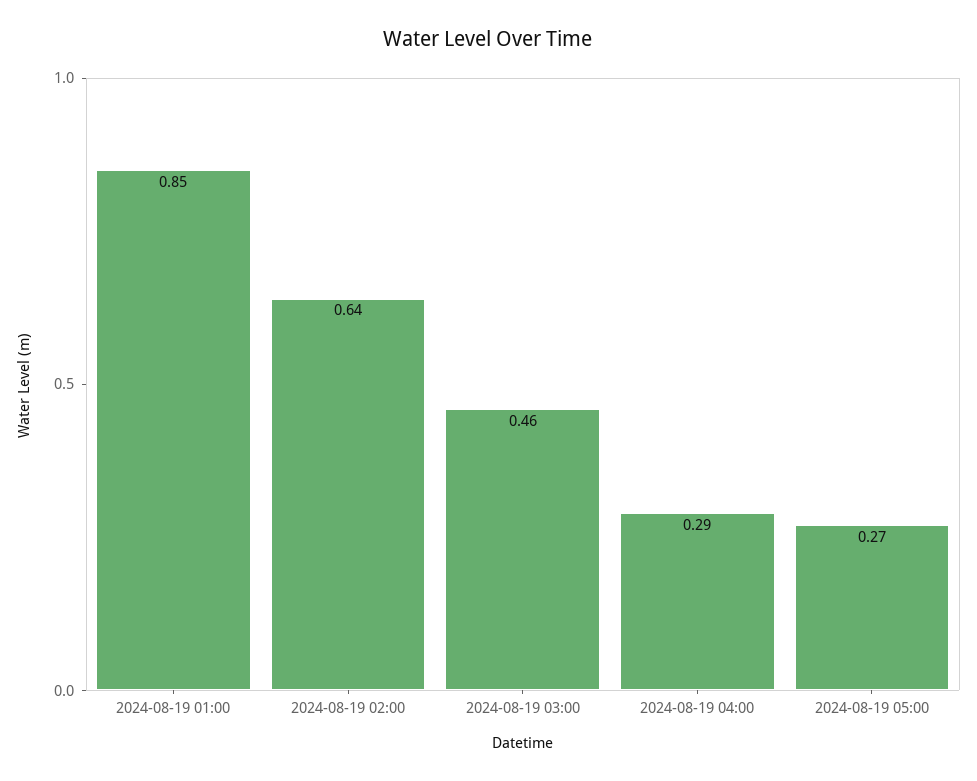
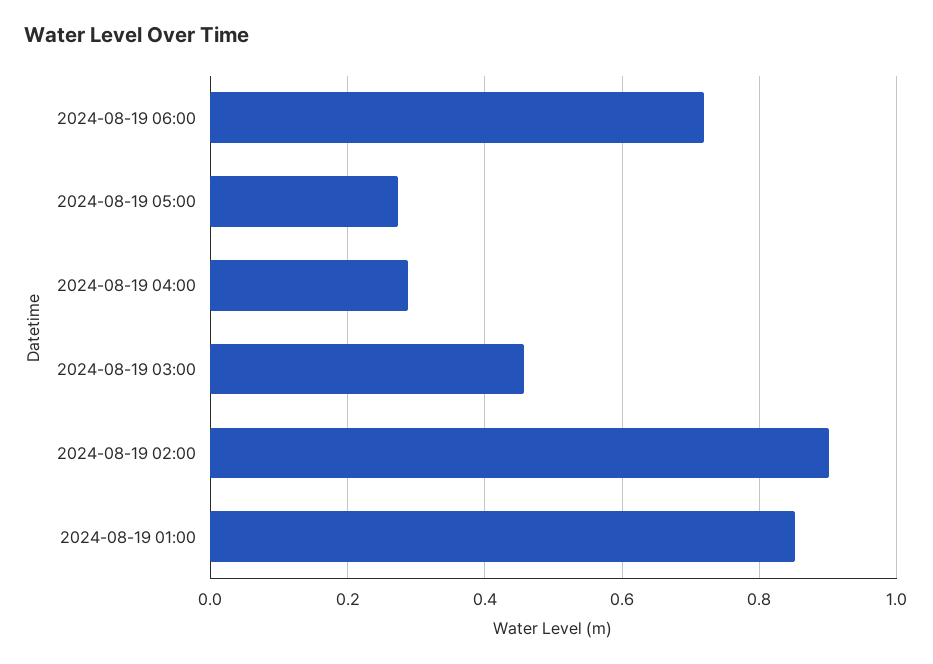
2024-08-19 02:00: 0.64 -> 0.9
2024-08-19 06:00: none -> 0.72

